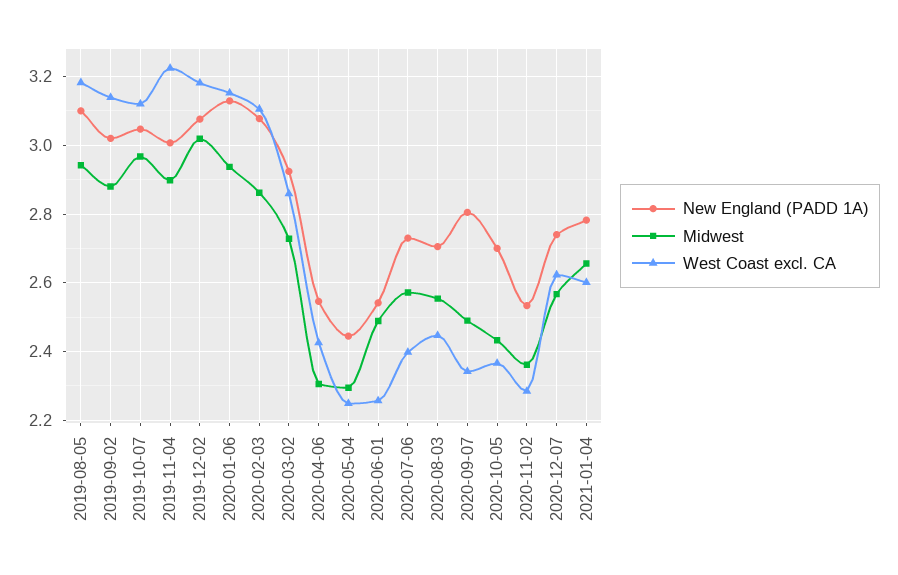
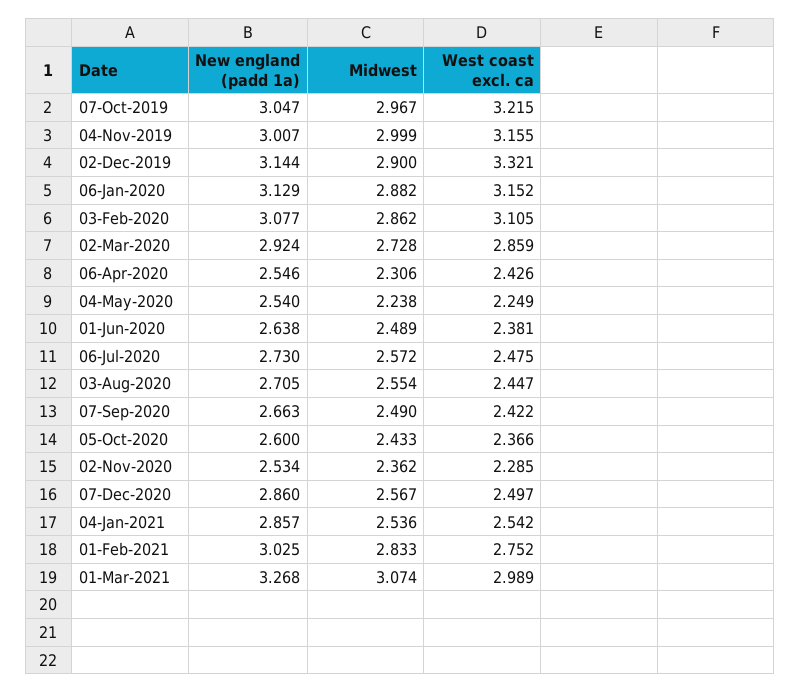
New England (PADD 1A), 2019-08-05: 3.1 -> none
Midwest, 2019-08-05: 2.94 -> none
West Coast excl. CA, 2019-08-05: 3.18 -> none
New England (PADD 1A), 2019-09-02: 3.02 -> none
Midwest, 2019-09-02: 2.88 -> none
West Coast excl. CA, 2019-09-02: 3.14 -> none
West Coast excl. CA, 2019-10-07: 3.12 -> 3.215
Midwest, 2019-11-04: 2.9 -> 2.999
West Coast excl. CA, 2019-11-04: 3.22 -> 3.155
New England (PADD 1A), 2019-12-02: 3.08 -> 3.144
Midwest, 2019-12-02: 3.02 -> 2.9
West Coast excl. CA, 2019-12-02: 3.18 -> 3.321
Midwest, 2020-01-06: 2.94 -> 2.882
New England (PADD 1A), 2020-05-04: 2.44 -> 2.54
Midwest, 2020-05-04: 2.3 -> 2.238
New England (PADD 1A), 2020-06-01: 2.54 -> 2.638
West Coast excl. CA, 2020-06-01: 2.26 -> 2.381
West Coast excl. CA, 2020-07-06: 2.4 -> 2.475
New England (PADD 1A), 2020-09-07: 2.8 -> 2.663
West Coast excl. CA, 2020-09-07: 2.34 -> 2.422
New England (PADD 1A), 2020-10-05: 2.7 -> 2.6
New England (PADD 1A), 2020-12-07: 2.74 -> 2.86
West Coast excl. CA, 2020-12-07: 2.62 -> 2.497
New England (PADD 1A), 2021-01-04: 2.78 -> 2.857
Midwest, 2021-01-04: 2.66 -> 2.536
West Coast excl. CA, 2021-01-04: 2.6 -> 2.542
New England (PADD 1A), 01-Feb-2021: none -> 3.025
Midwest, 01-Feb-2021: none -> 2.833
West Coast excl. CA, 01-Feb-2021: none -> 2.752
New England (PADD 1A), 01-Mar-2021: none -> 3.268
Midwest, 01-Mar-2021: none -> 3.074
West Coast excl. CA, 01-Mar-2021: none -> 2.989

